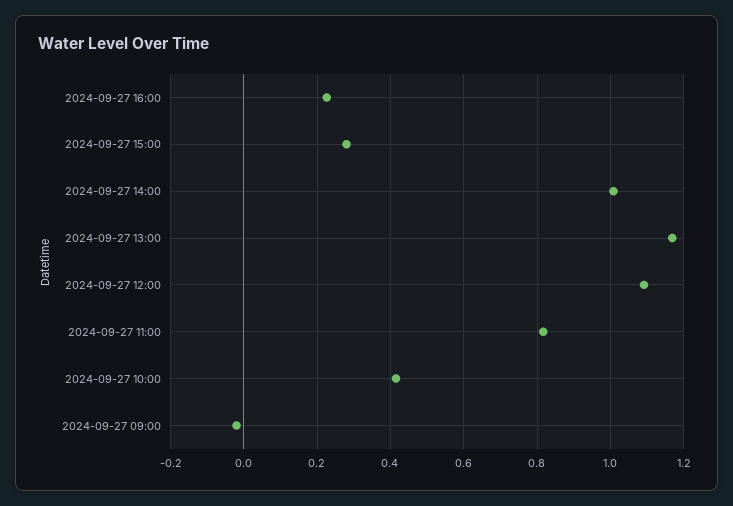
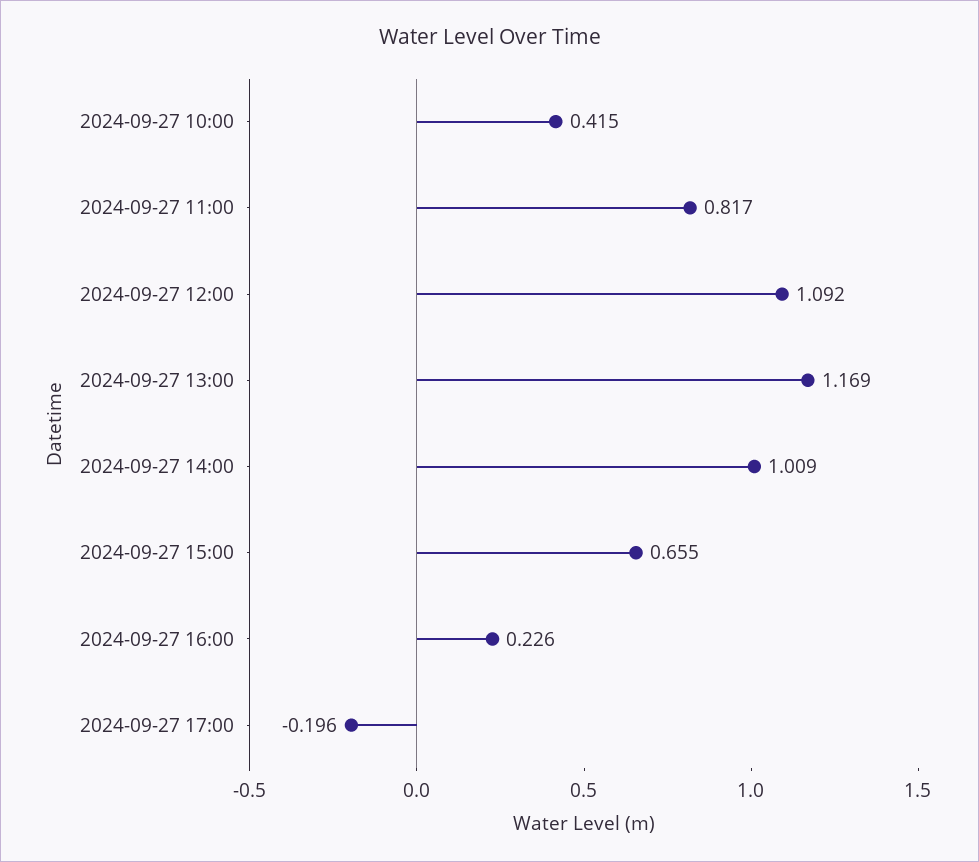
2024-09-27 15:00: 0.28 -> 0.655
2024-09-27 09:00: -0.02 -> none
2024-09-27 17:00: none -> -0.196

